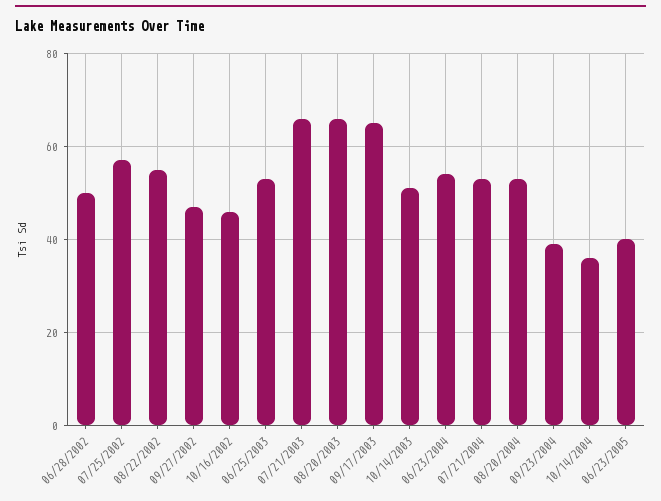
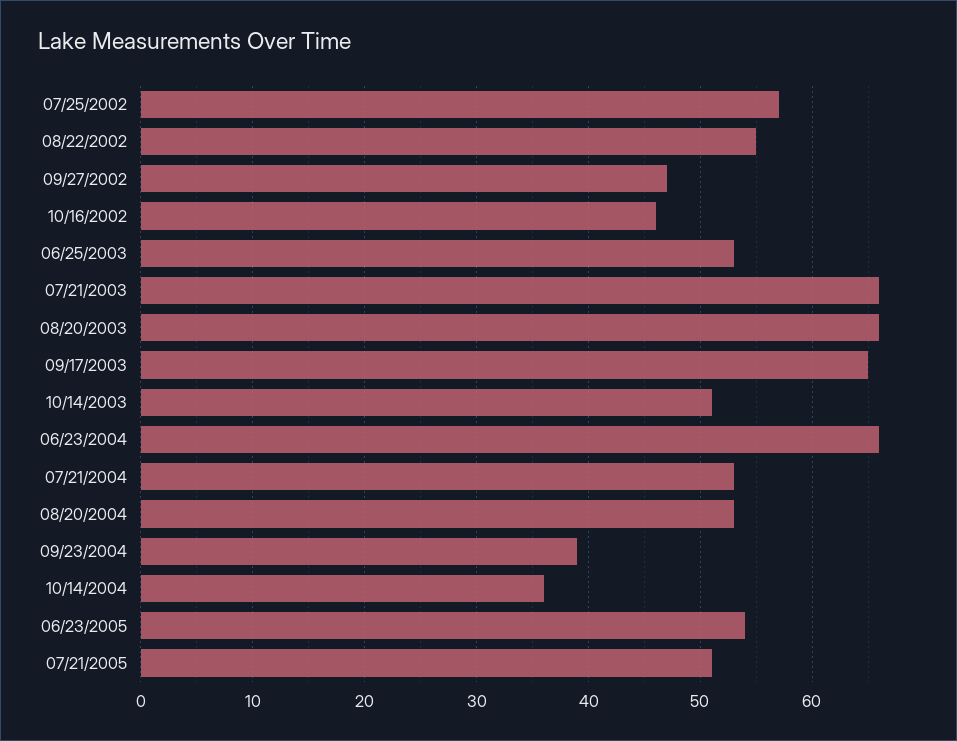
06/28/2002: 50 -> none
06/23/2004: 55 -> 66
06/23/2005: 40 -> 54
07/21/2005: none -> 51

